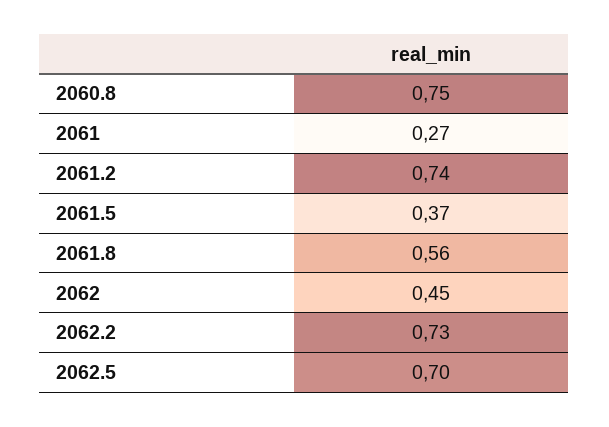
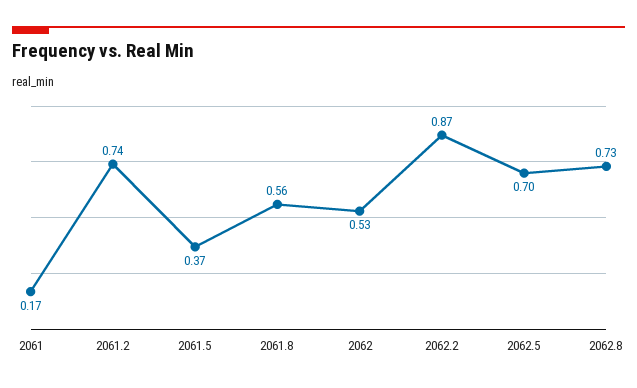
2060.8: 0.75 -> none
2061: 0.27 -> 0.17
2062: 0.45 -> 0.53
2062.2: 0.73 -> 0.87
2062.8: none -> 0.73

